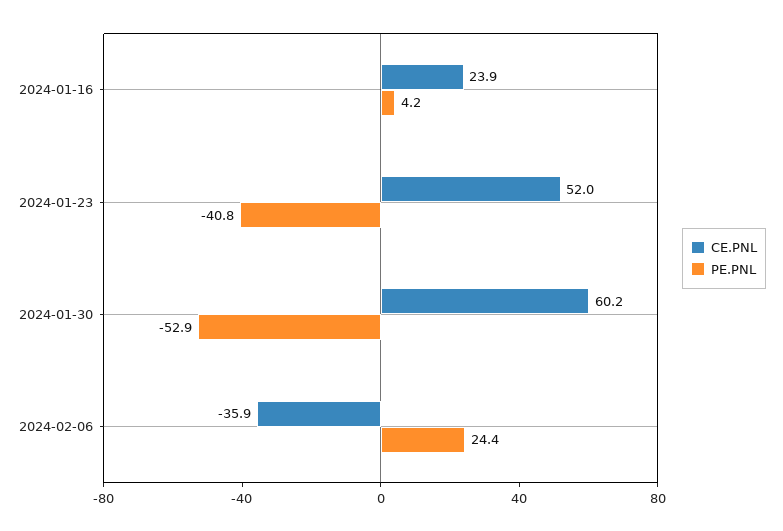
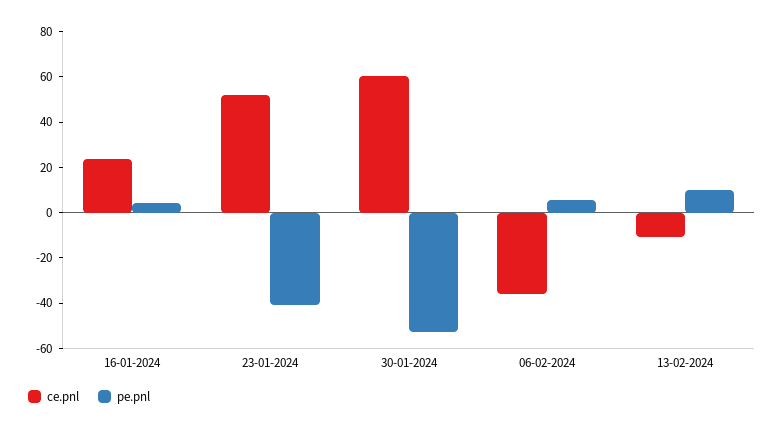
PE.PNL, 2024-02-06: 24.4 -> 5
CE.PNL, 13-02-2024: none -> -10
PE.PNL, 13-02-2024: none -> 10

